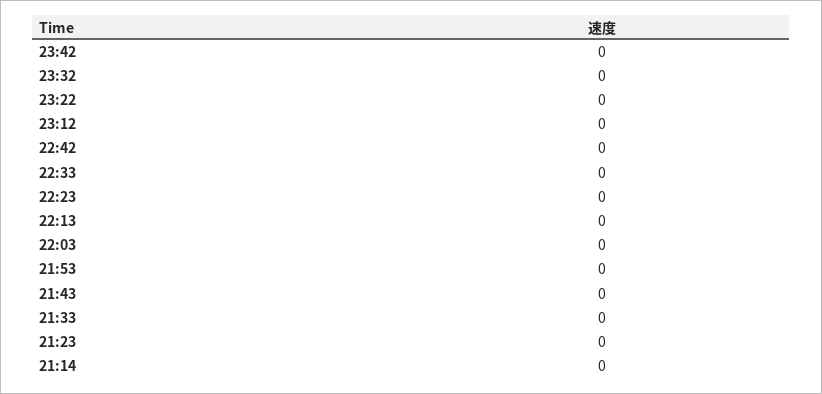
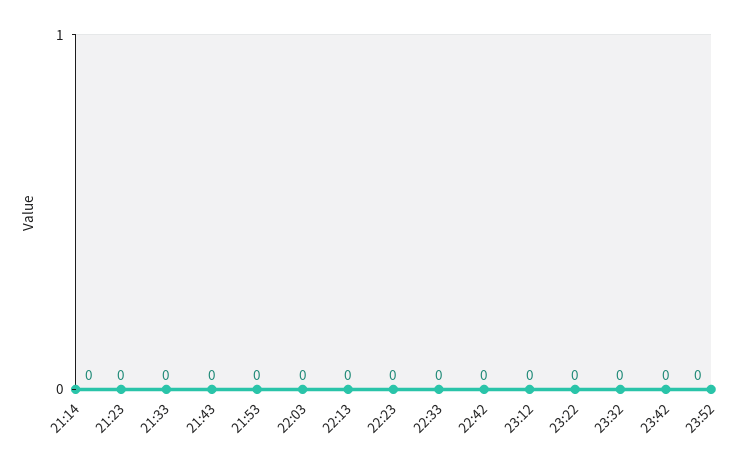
23:52: none -> 0

